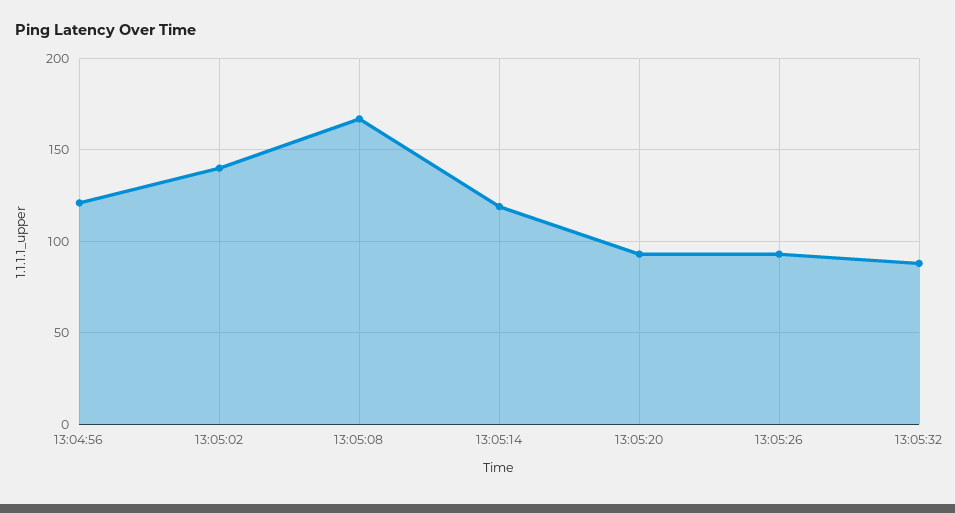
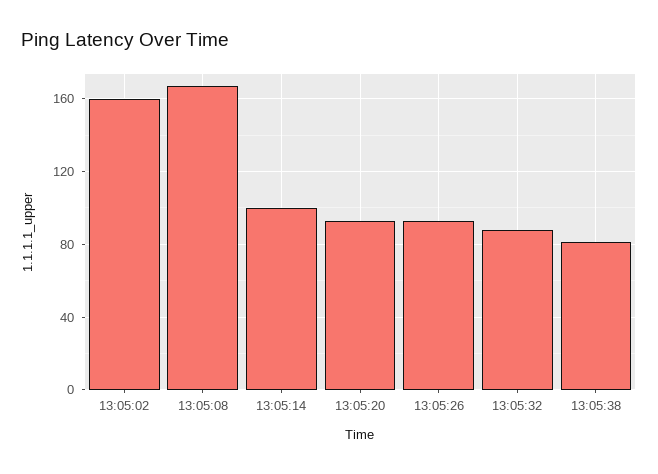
13:04:56: 120 -> none
13:05:02: 140 -> 160
13:05:14: 120 -> 100
13:05:38: none -> 80

